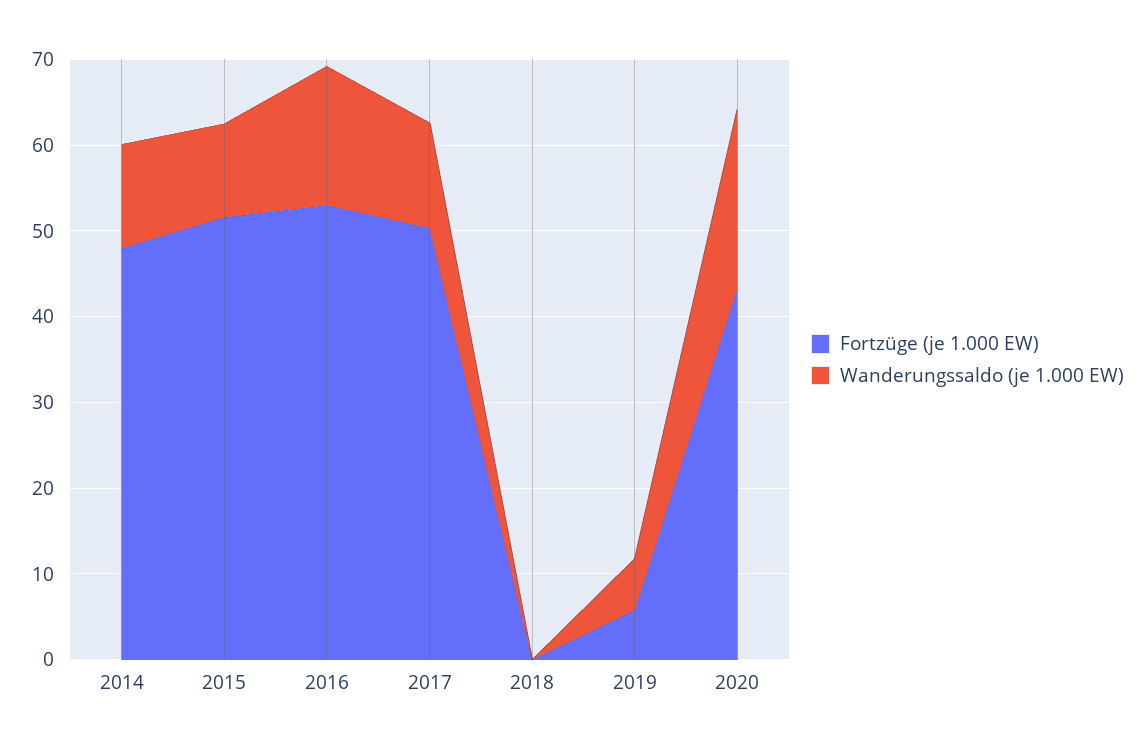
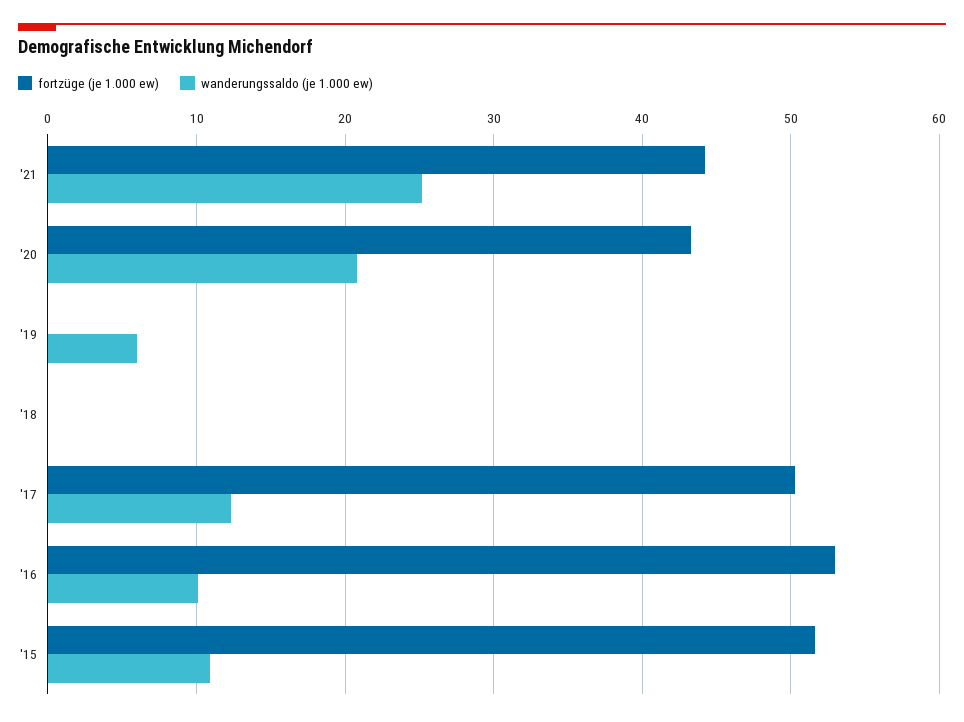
Fortzüge (je 1.000 EW), 2014: 48 -> none
Wanderungssaldo (je 1.000 EW), 2014: 12 -> none
Wanderungssaldo (je 1.000 EW), 2016: 16 -> 10
Fortzüge (je 1.000 EW), 2019: 6 -> 0
Fortzüge (je 1.000 EW), '21: none -> 44
Wanderungssaldo (je 1.000 EW), '21: none -> 25

